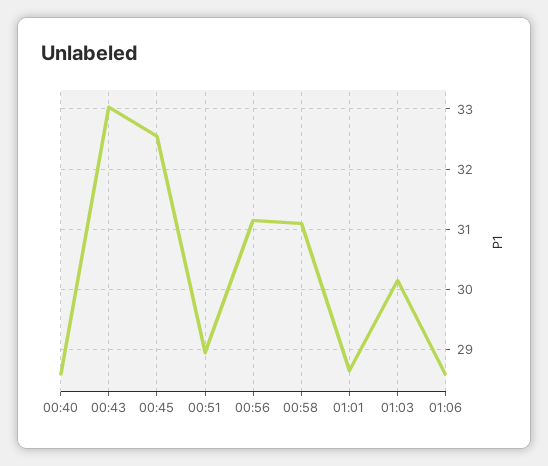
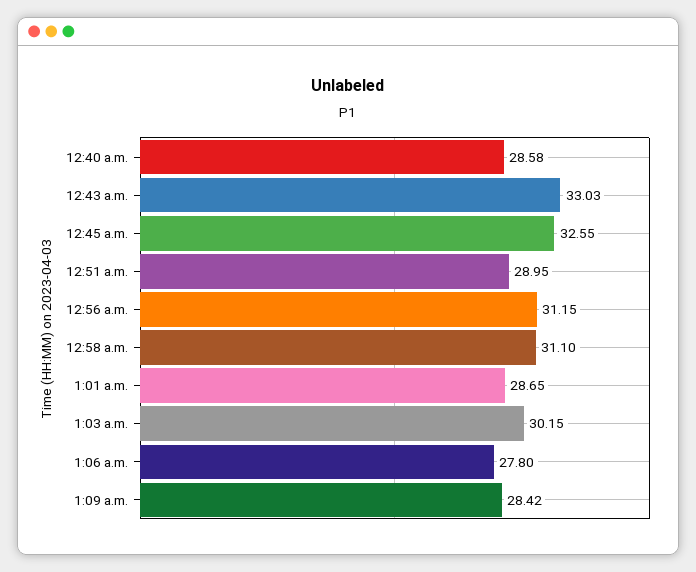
01:06: 28.6 -> 27.8
1:09 a.m.: none -> 28.42

